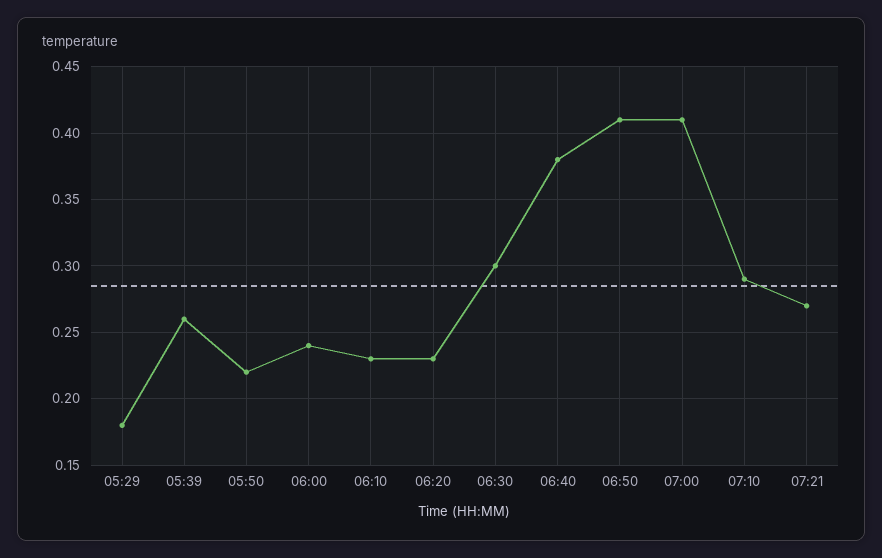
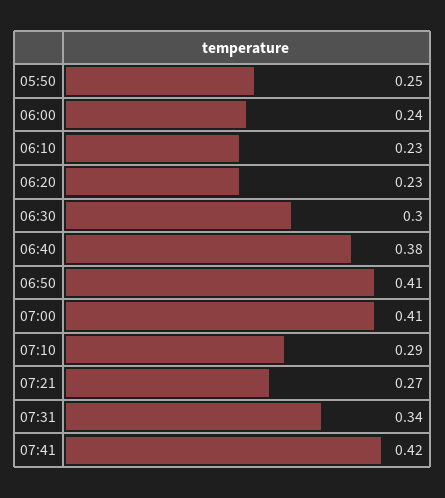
05:29: 0.18 -> none
05:39: 0.26 -> none
05:50: 0.22 -> 0.25
07:31: none -> 0.34
07:41: none -> 0.42

